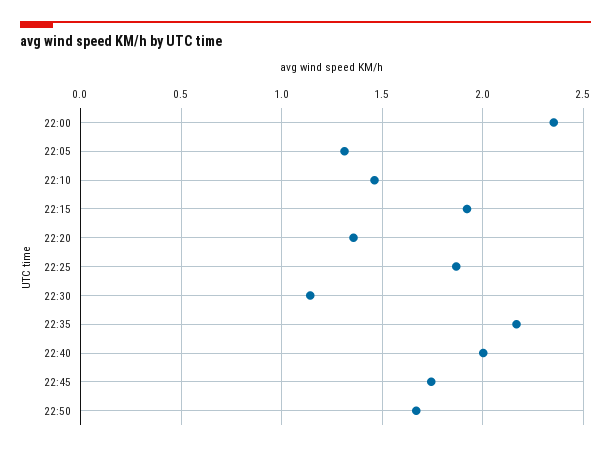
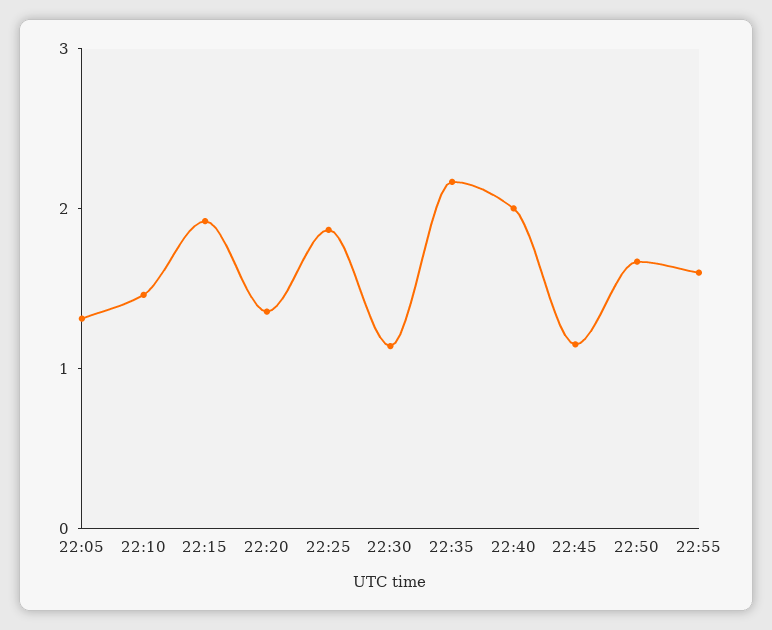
22:00: 2.35 -> none
22:45: 1.75 -> 1.2
22:55: none -> 1.6

